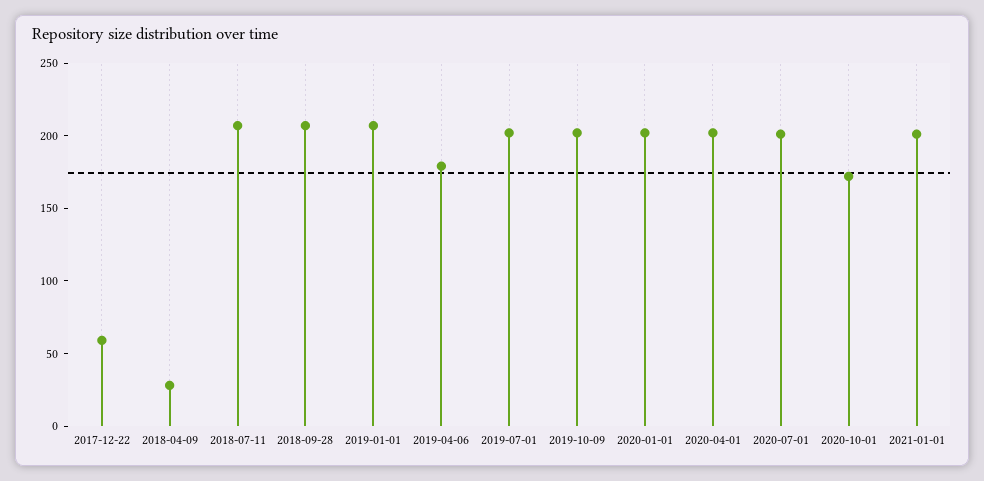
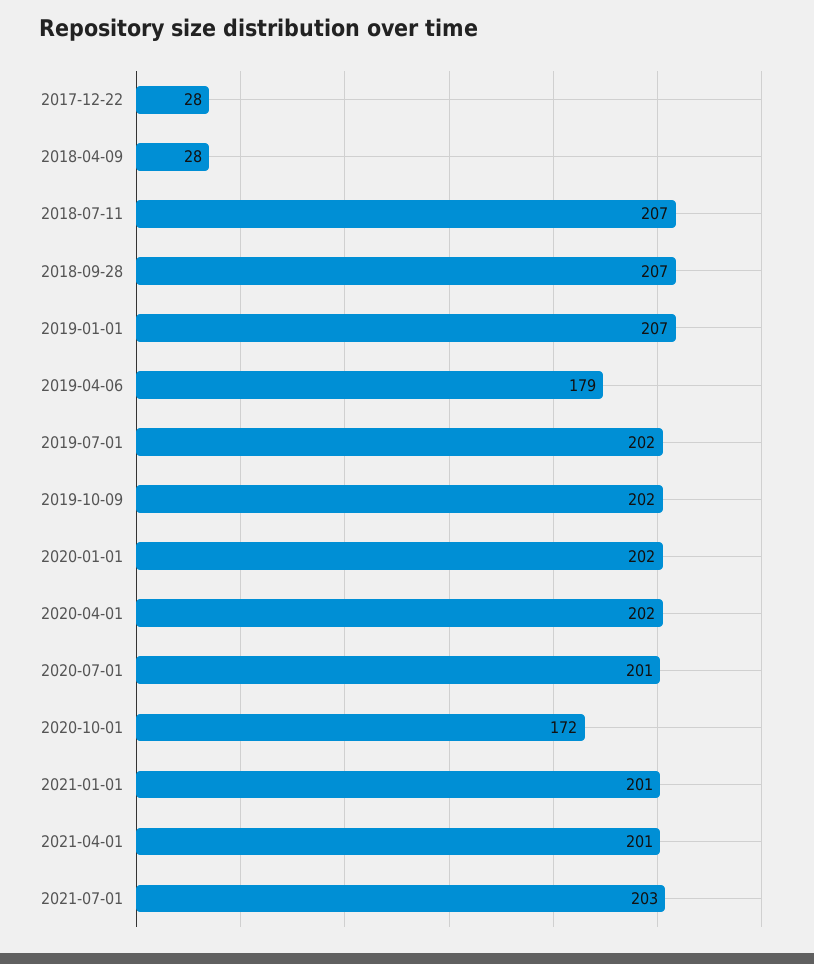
2017-12-22: 60 -> 28
2021-04-01: none -> 201
2021-07-01: none -> 203

